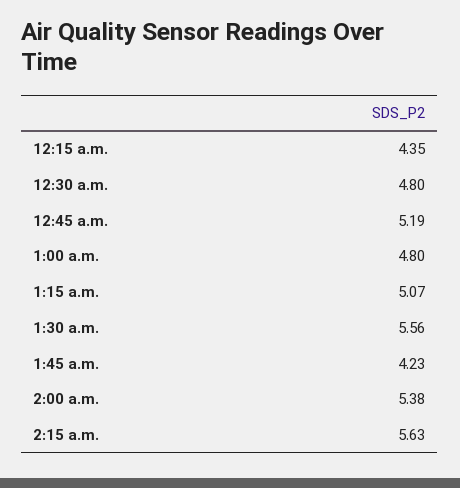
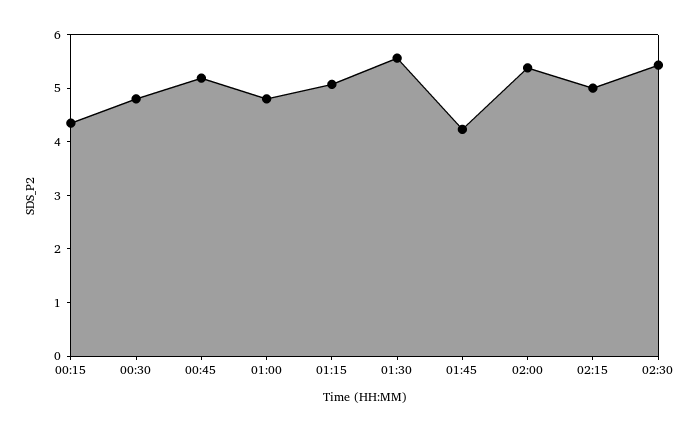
2:15 a.m.: 5.63 -> 5
02:30: none -> 5.4

